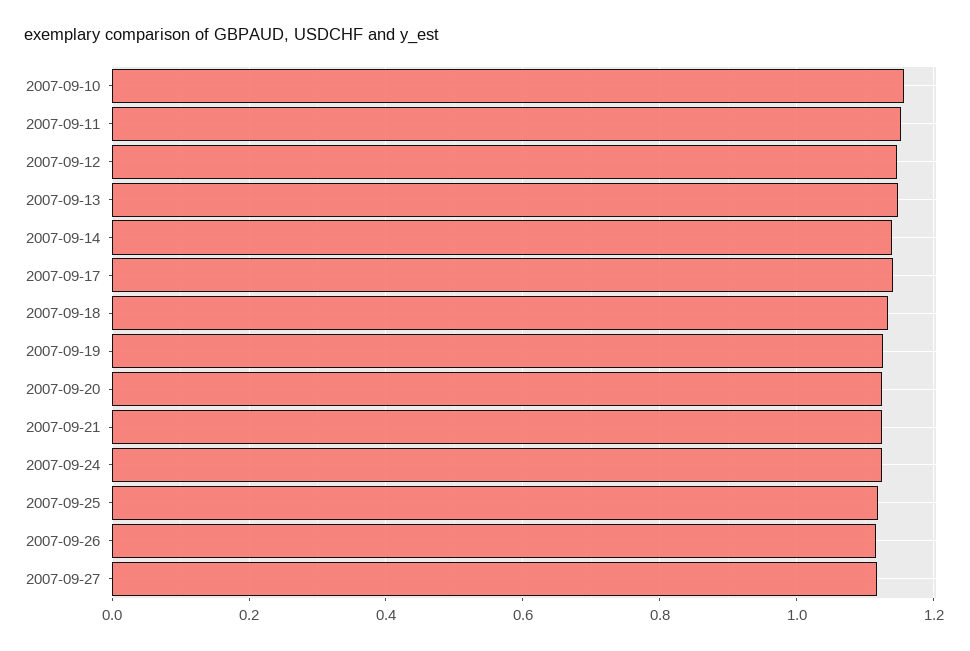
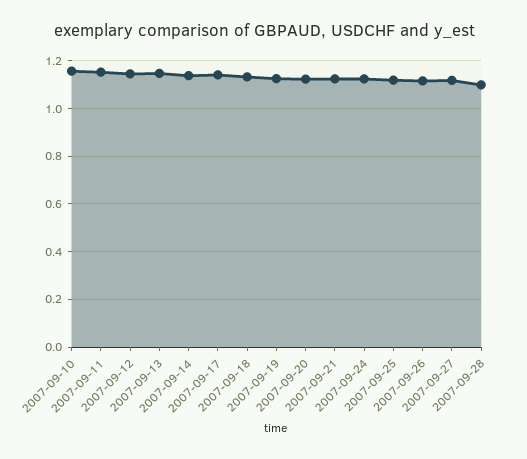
2007-09-28: none -> 1.1

